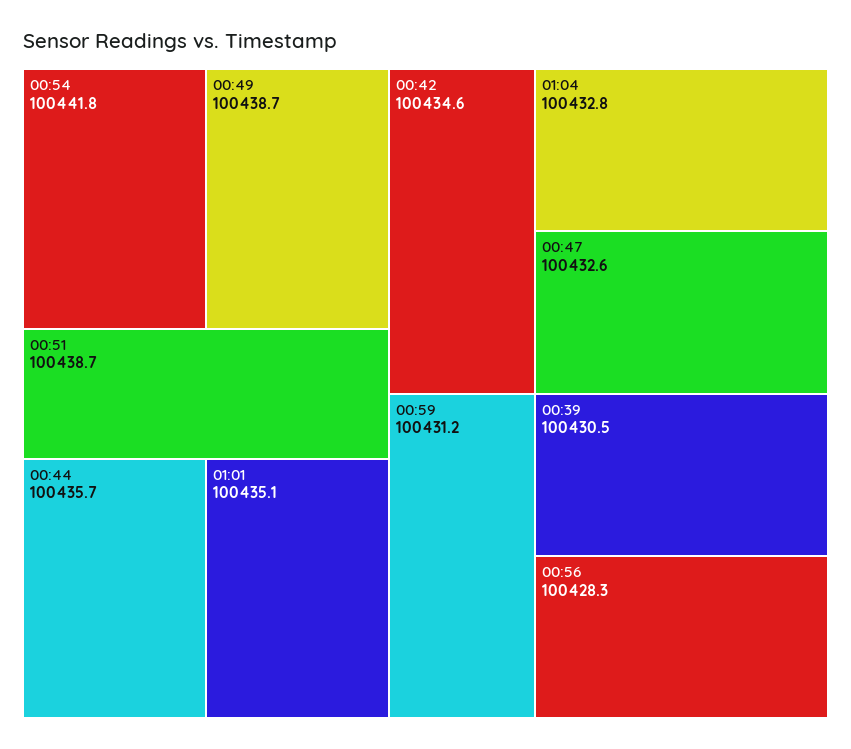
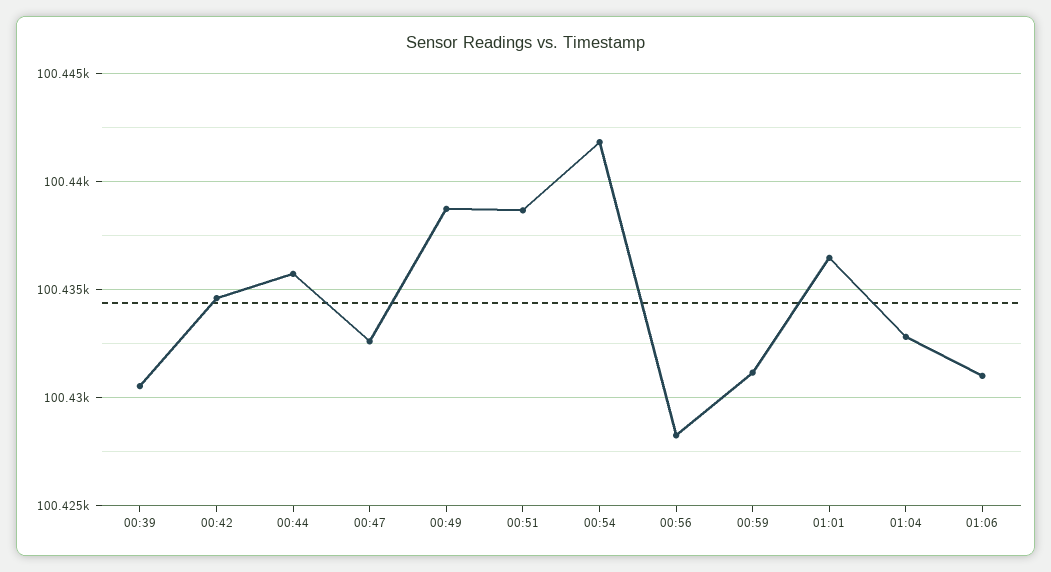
01:01: 100435.1 -> 100436.5
01:06: none -> 100431

